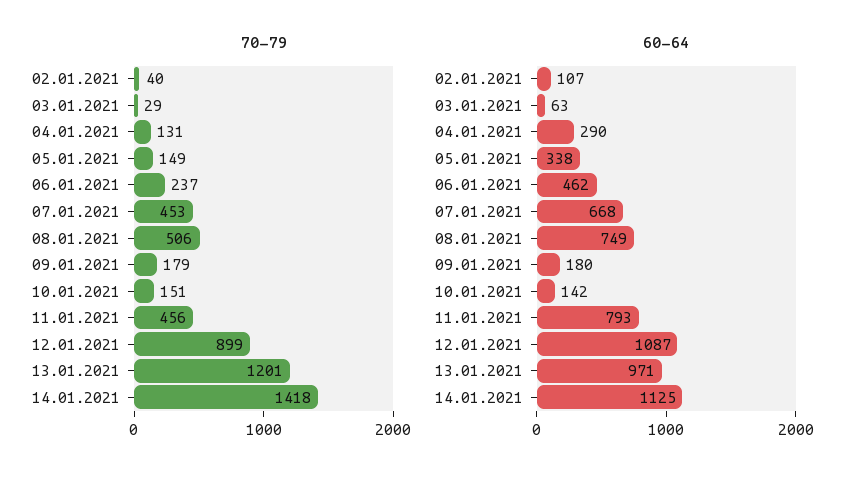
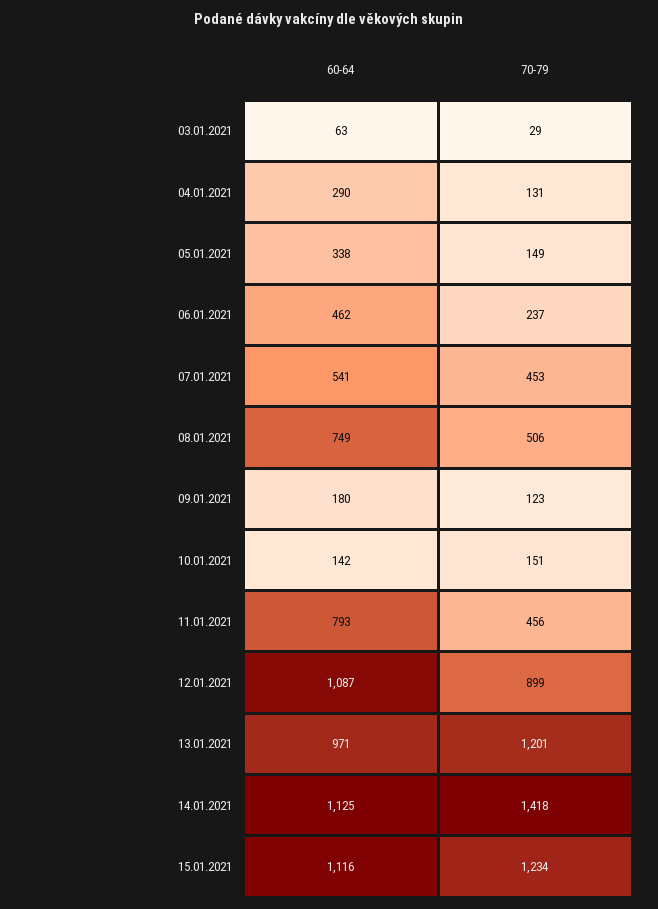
70-79, 02.01.2021: 40 -> none
70-79, 09.01.2021: 179 -> 123
60-64, 02.01.2021: 107 -> none
60-64, 07.01.2021: 668 -> 541
60-64, 15.01.2021: none -> 1116
70-79, 15.01.2021: none -> 1234

